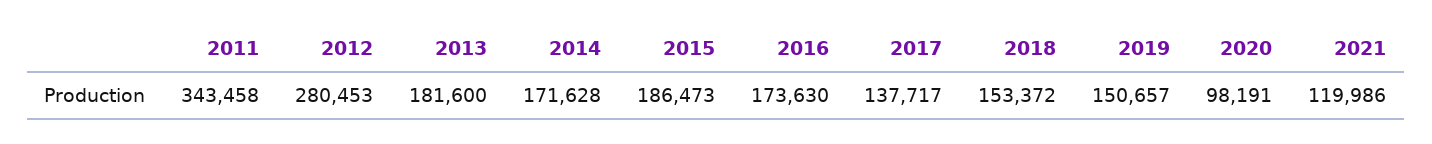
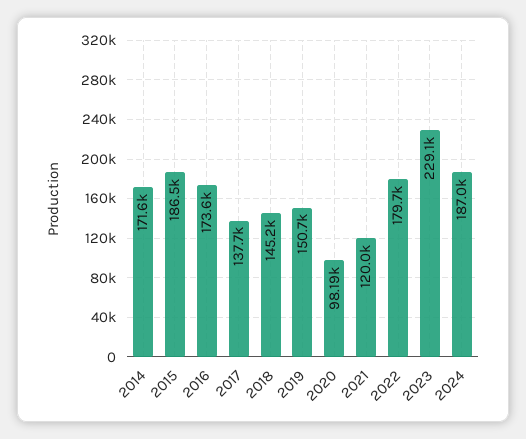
2011: 343458 -> none
2012: 280453 -> none
2013: 181600 -> none
2018: 153372 -> 145200
2022: none -> 179700
2023: none -> 229100
2024: none -> 187000

